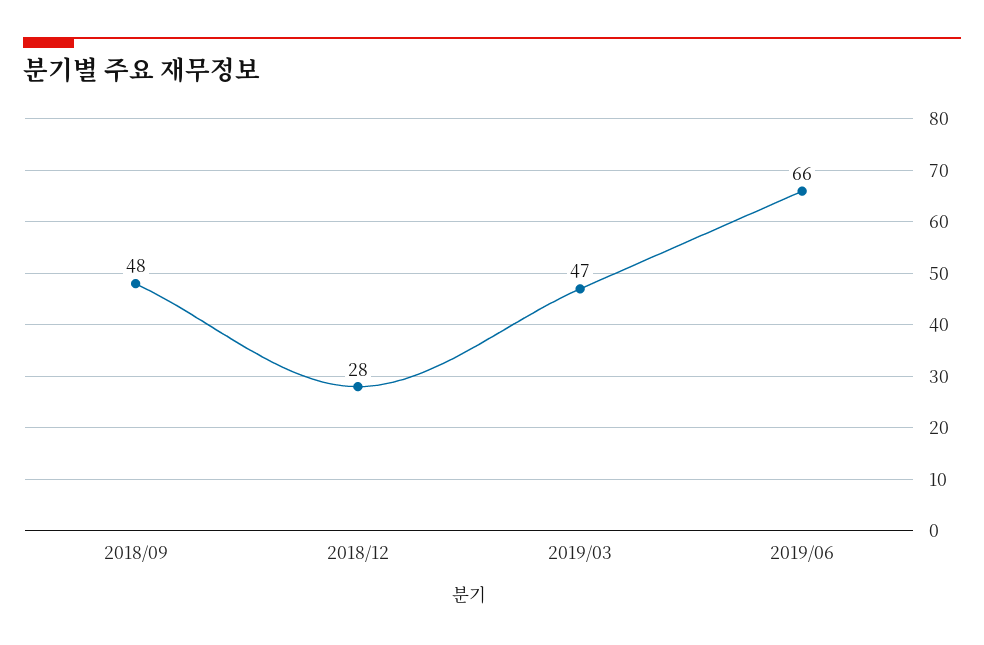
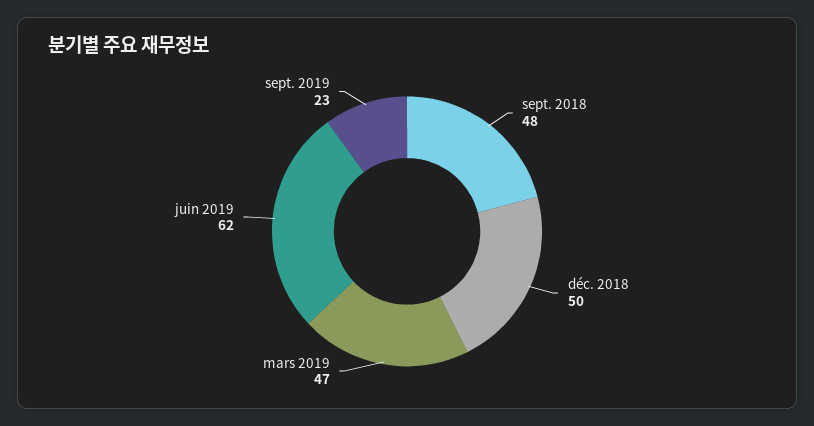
2018/12: 28 -> 50
2019/06: 66 -> 62
sept. 2019: none -> 23

